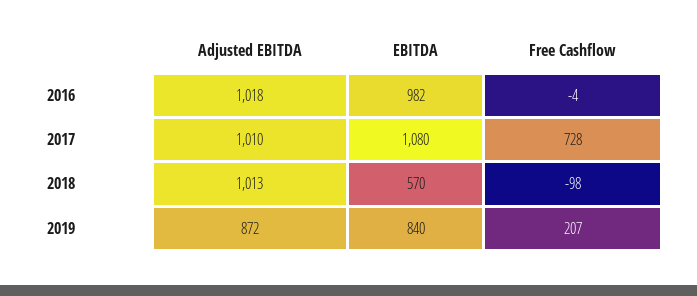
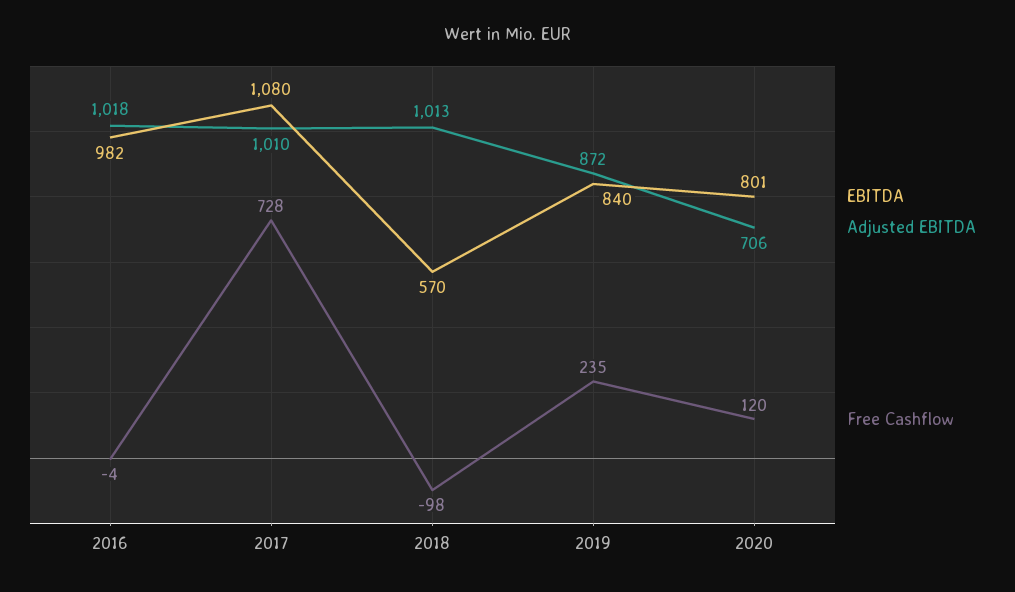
Free Cashflow, 2019: 207 -> 235
EBITDA, 2020: none -> 801
Adjusted EBITDA, 2020: none -> 706
Free Cashflow, 2020: none -> 120

